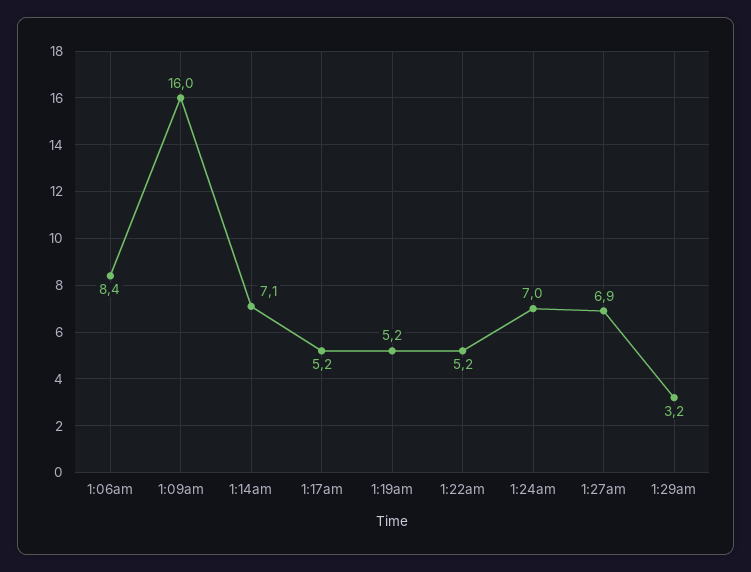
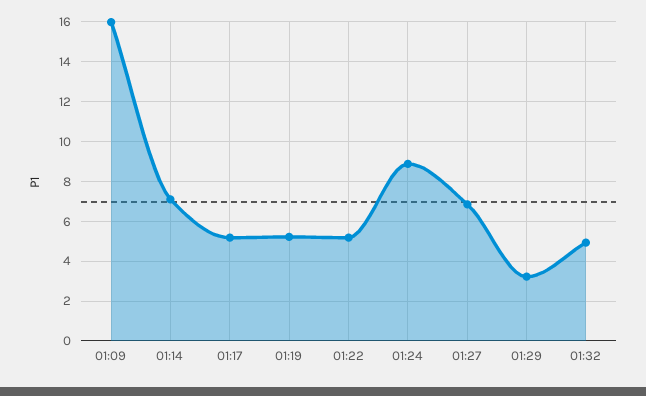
1:06am: 8.4 -> none
1:24am: 7 -> 9
01:32: none -> 5

